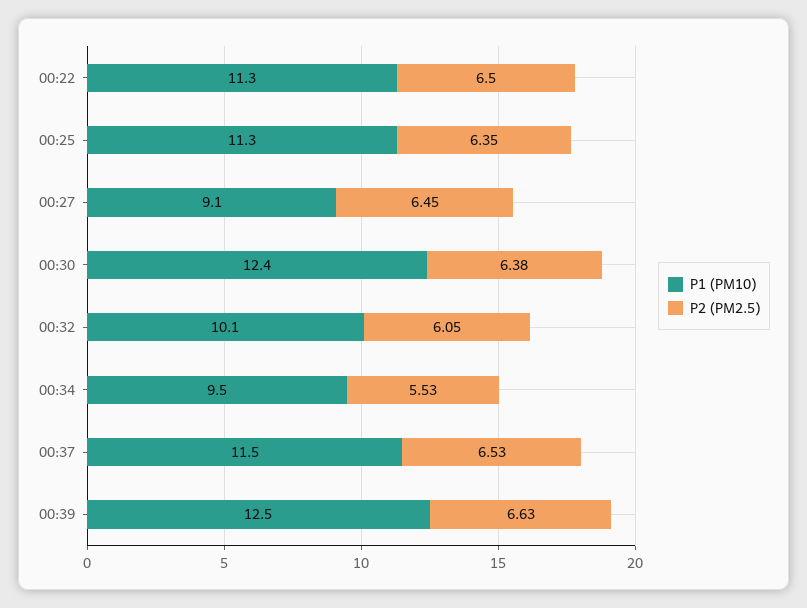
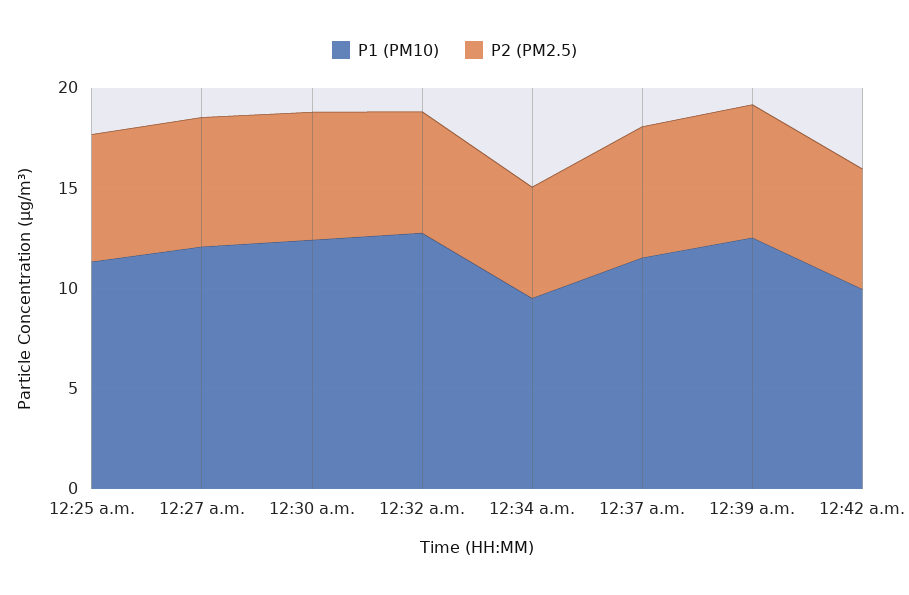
P1 (PM10), 00:22: 11.3 -> none
P2 (PM2.5), 00:22: 6.5 -> none
P1 (PM10), 00:27: 9.1 -> 12
P1 (PM10), 00:32: 10.1 -> 13
P1 (PM10), 12:42 a.m.: none -> 10
P2 (PM2.5), 12:42 a.m.: none -> 6

